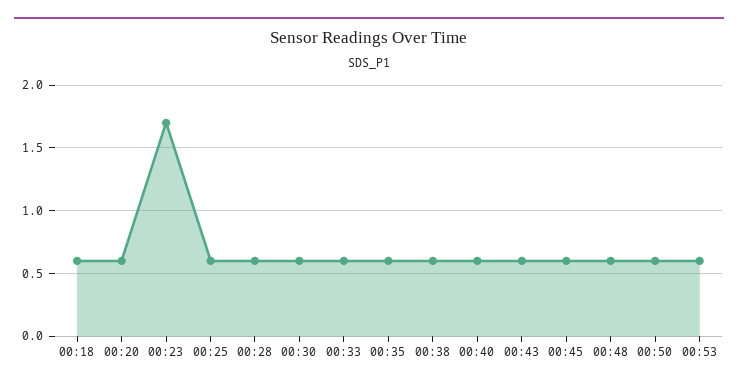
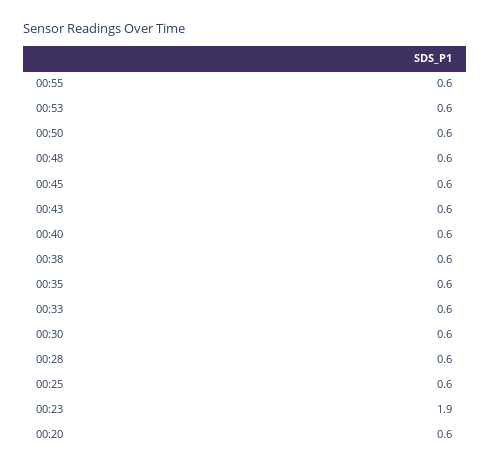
00:18: 0.6 -> none
00:23: 1.7 -> 1.9
00:55: none -> 0.6

